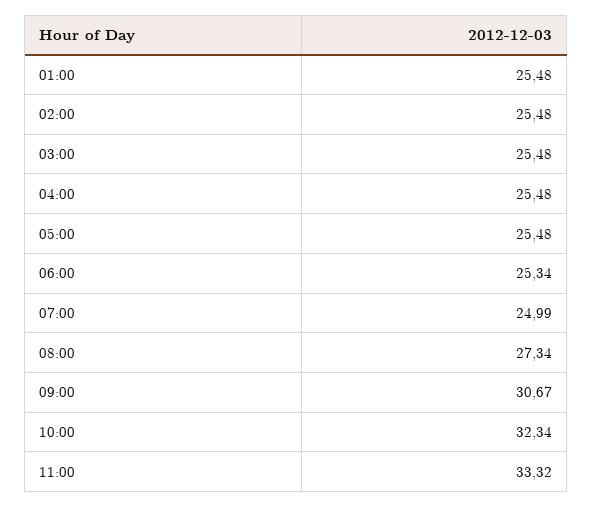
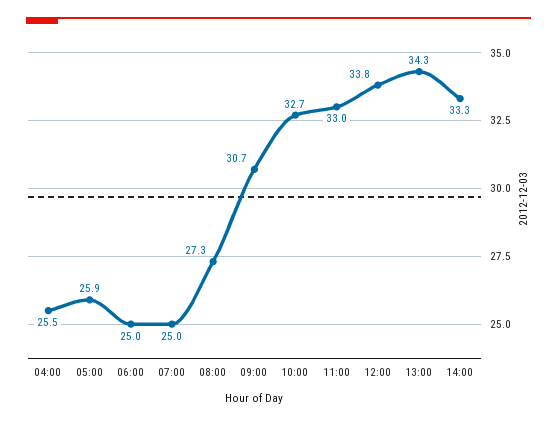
01:00: 25.48 -> none
02:00: 25.48 -> none
03:00: 25.48 -> none
05:00: 25.48 -> 25.9
06:00: 25.34 -> 25
10:00: 32.34 -> 32.7
11:00: 33.32 -> 33
12:00: none -> 33.8
13:00: none -> 34.3
14:00: none -> 33.3

